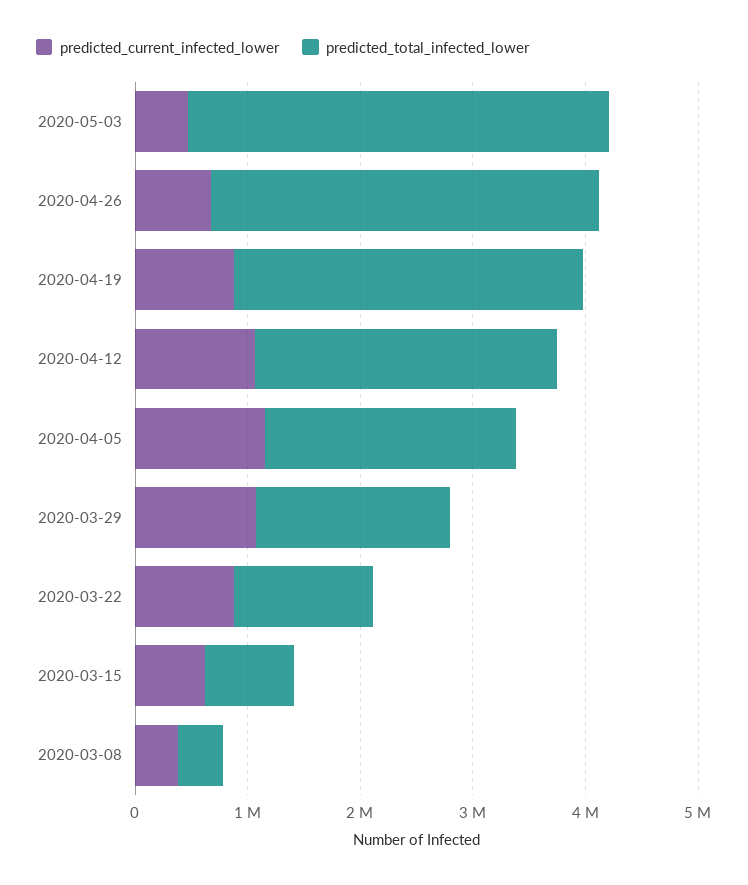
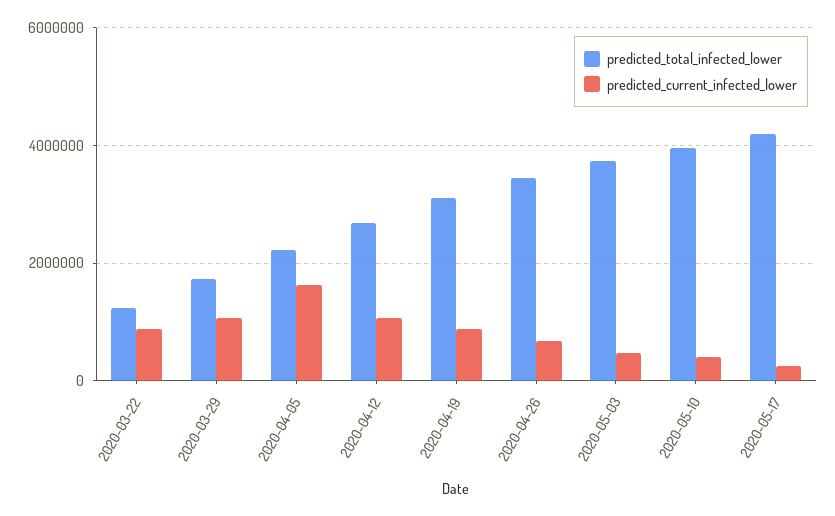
predicted_current_infected_lower, 2020-04-05: 1200000 -> 1600000
predicted_current_infected_lower, 2020-03-15: 600000 -> none
predicted_total_infected_lower, 2020-03-15: 800000 -> none
predicted_current_infected_lower, 2020-03-08: 400000 -> none
predicted_total_infected_lower, 2020-03-08: 400000 -> none
predicted_total_infected_lower, 2020-05-10: none -> 4000000
predicted_current_infected_lower, 2020-05-10: none -> 400000
predicted_total_infected_lower, 2020-05-17: none -> 4200000
predicted_current_infected_lower, 2020-05-17: none -> 200000

